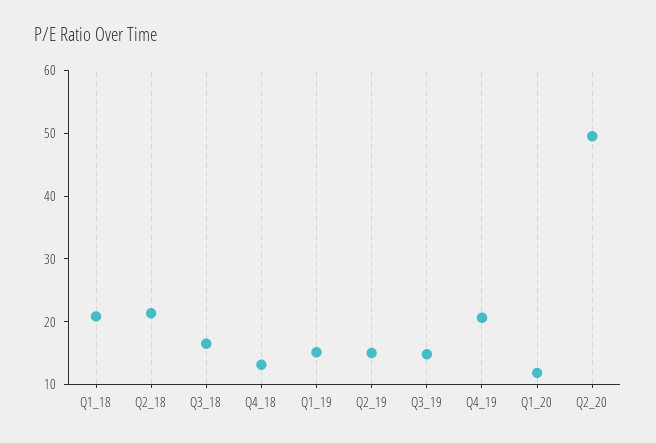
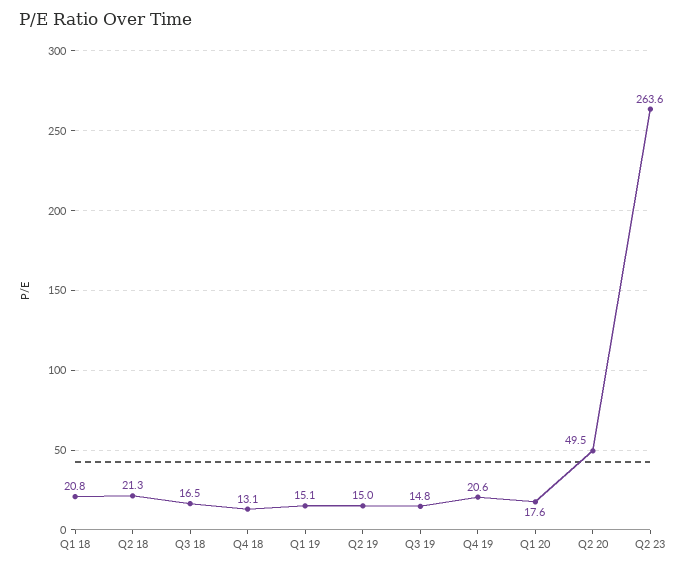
Q1_20: 12 -> 17.6
Q2 23: none -> 263.6

